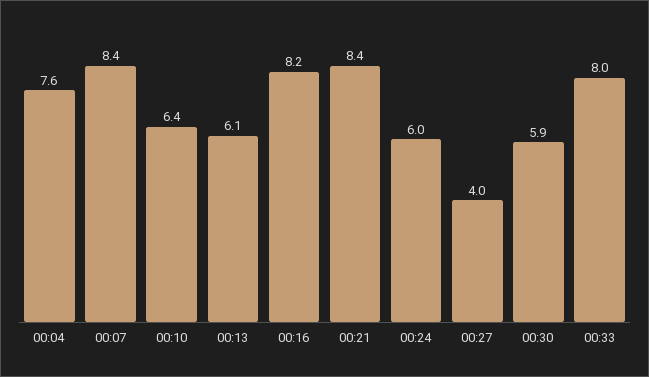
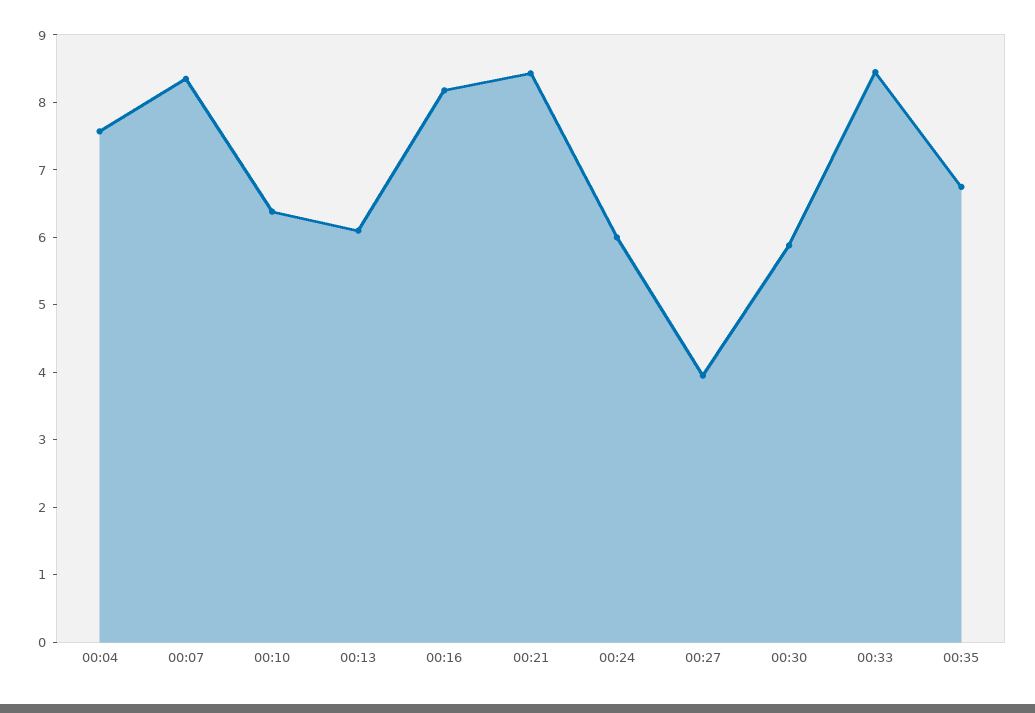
00:33: 8 -> 8.4
00:35: none -> 6.8

